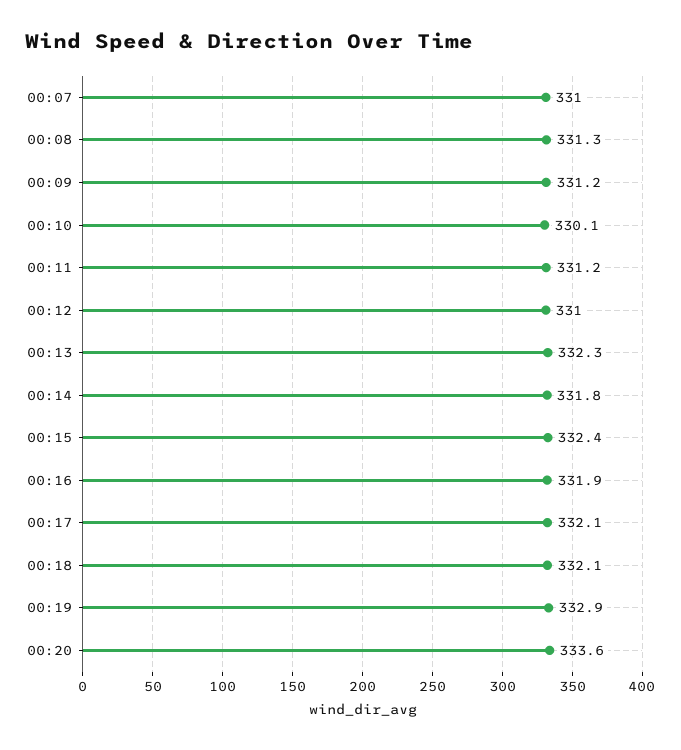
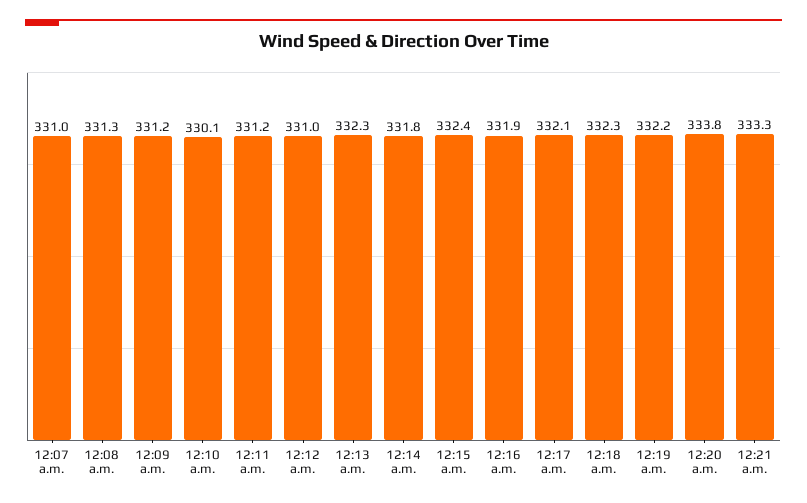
00:18: 332.1 -> 332.3
00:19: 332.9 -> 332.2
00:20: 333.6 -> 333.8
12:21 a.m.: none -> 333.3

